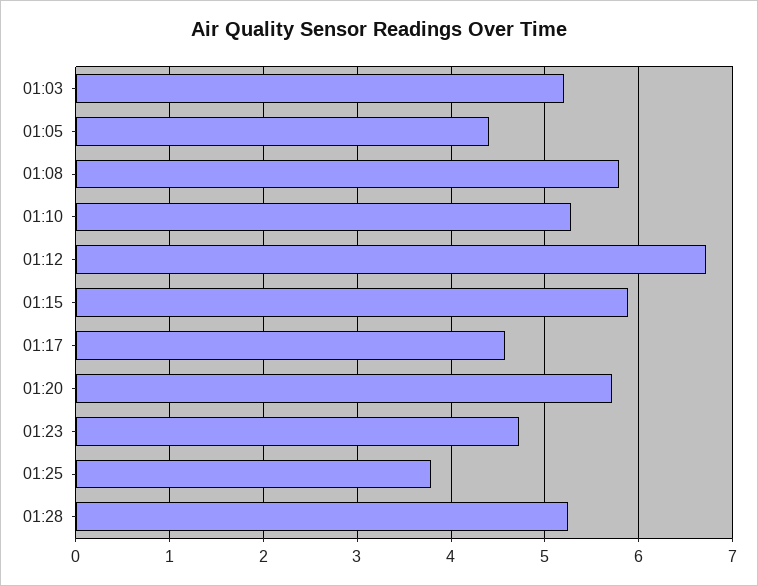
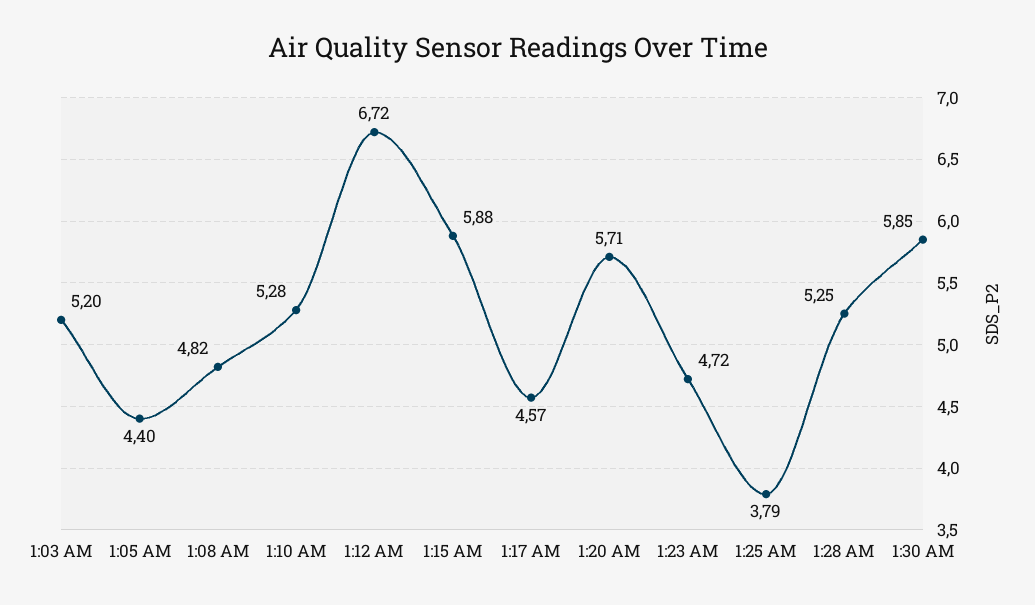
01:08: 5.8 -> 4.82
1:30 AM: none -> 5.85

